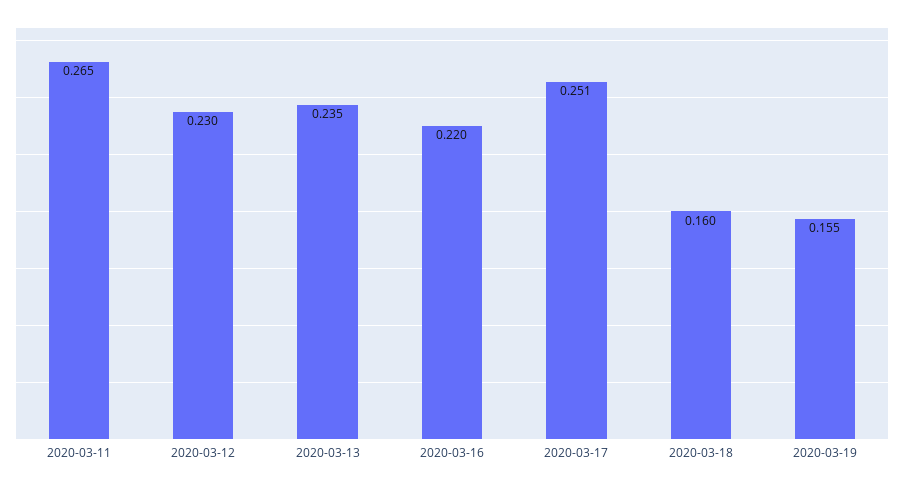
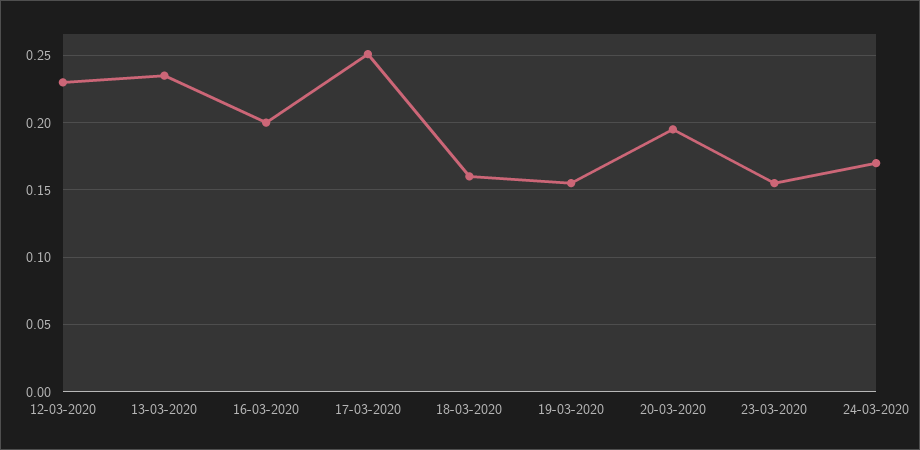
2020-03-11: 0.265 -> none
2020-03-16: 0.22 -> 0.2
20-03-2020: none -> 0.195
23-03-2020: none -> 0.155
24-03-2020: none -> 0.17

